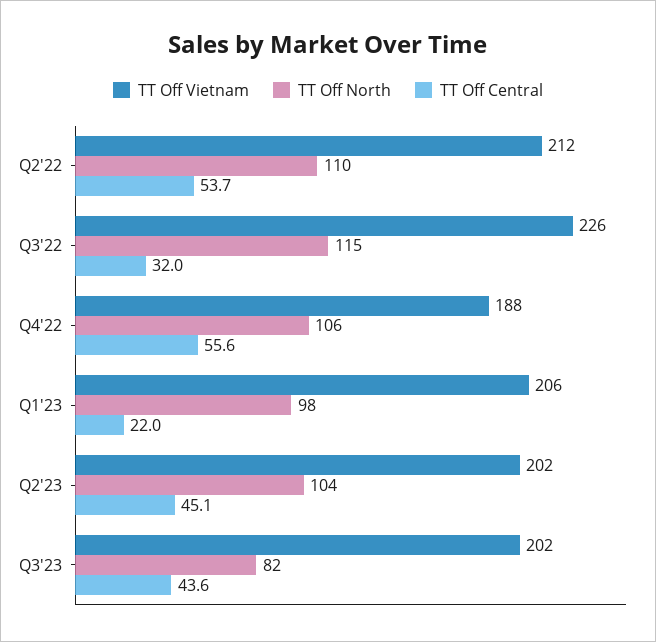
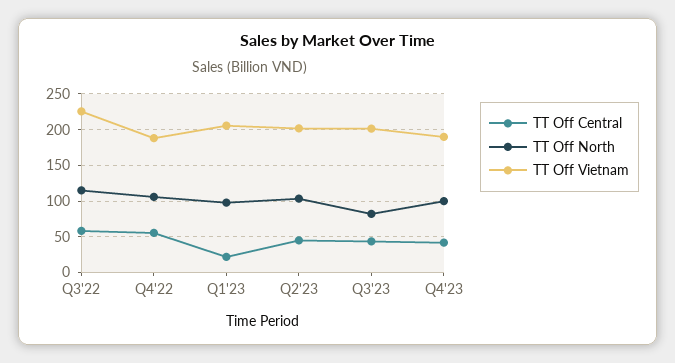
TT Off Vietnam, Q2'22: 212 -> none
TT Off North, Q2'22: 110 -> none
TT Off Central, Q2'22: 53.7 -> none
TT Off Central, Q3'22: 32 -> 60
TT Off Central, Q4'23: none -> 40
TT Off North, Q4'23: none -> 100
TT Off Vietnam, Q4'23: none -> 190

